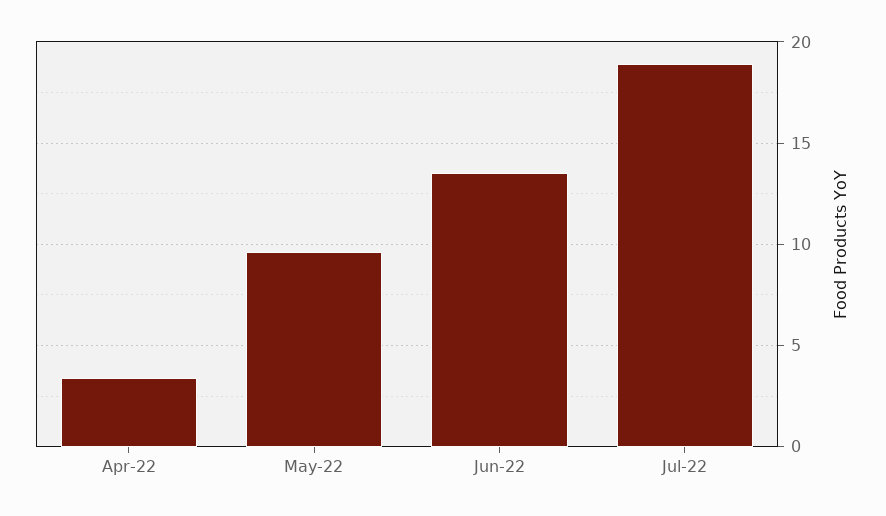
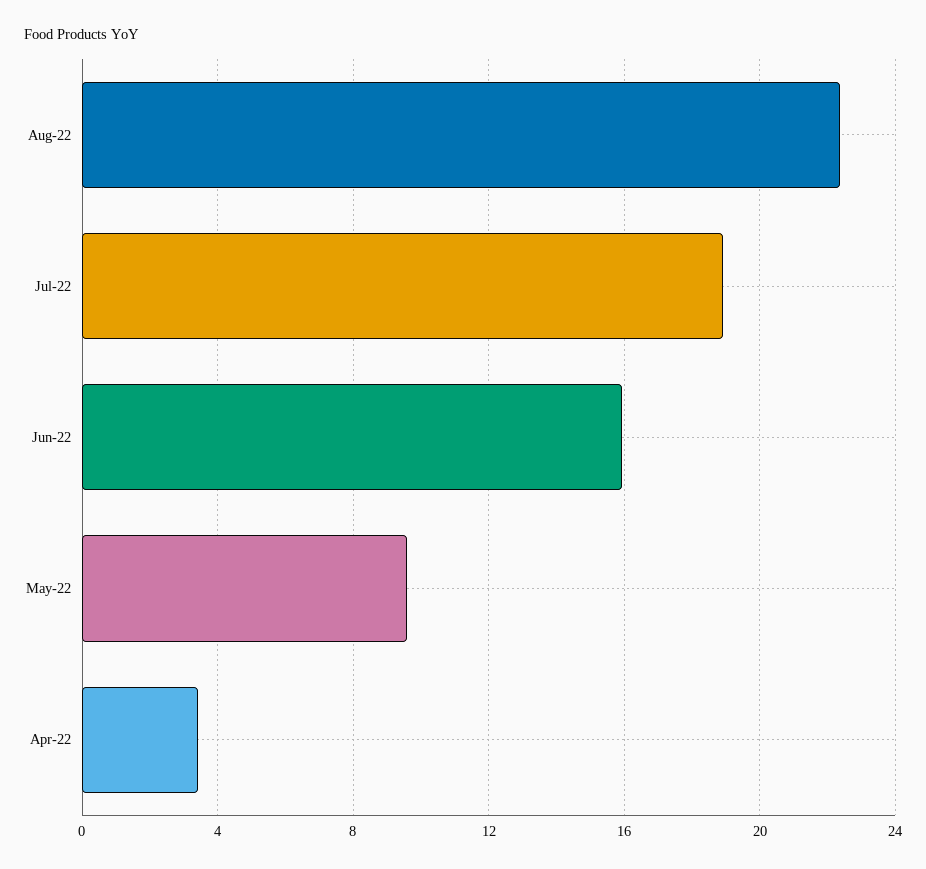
Jun-22: 13.5 -> 16
Aug-22: none -> 22.5

